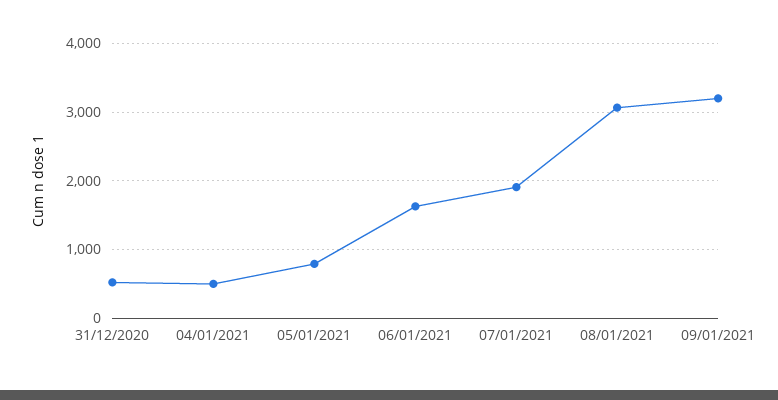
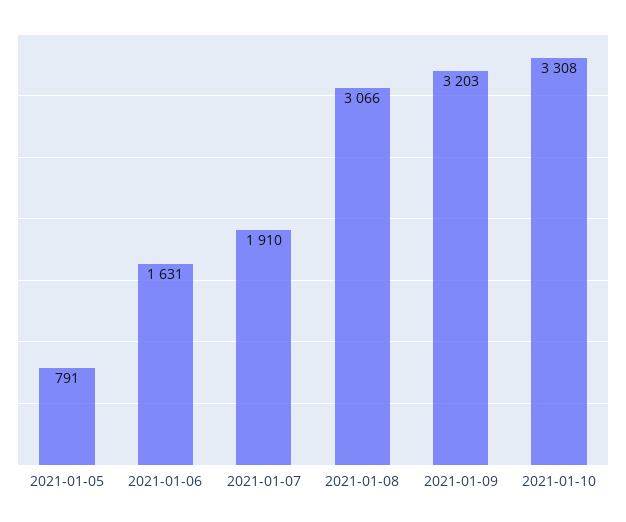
31/12/2020: 500 -> none
04/01/2021: 500 -> none
2021-01-10: none -> 3308

